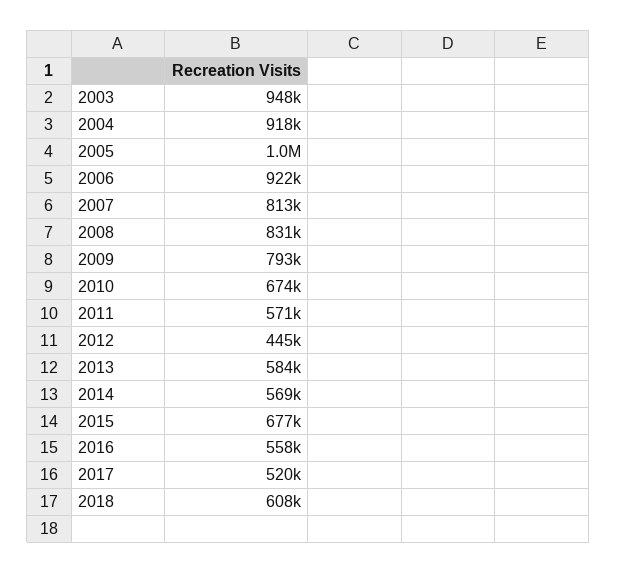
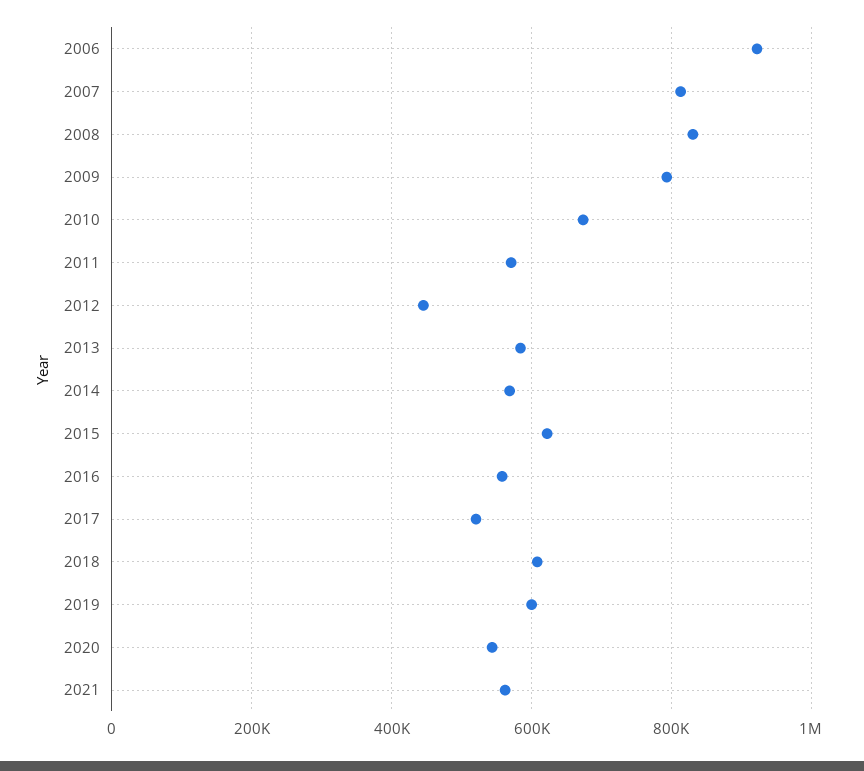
2003: 948000 -> none
2004: 918000 -> none
2005: 1000000 -> none
2015: 677000 -> 620000
2019: none -> 600000
2020: none -> 540000
2021: none -> 560000

